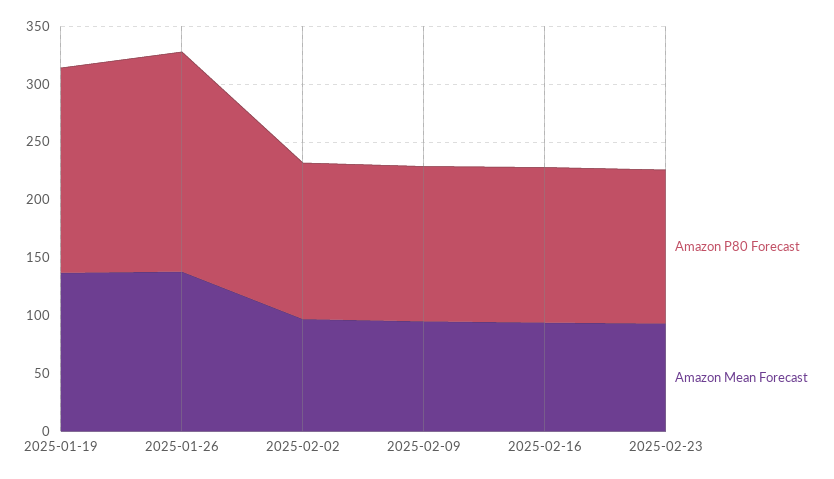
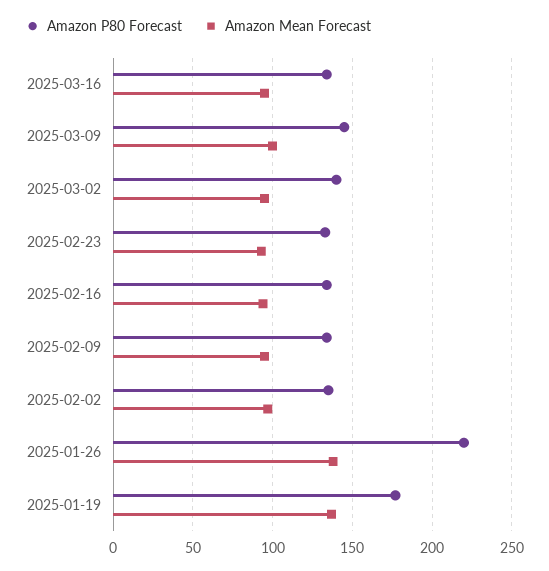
Amazon P80 Forecast, 2025-01-26: 190 -> 220
Amazon P80 Forecast, 2025-03-16: none -> 135
Amazon Mean Forecast, 2025-03-16: none -> 95
Amazon P80 Forecast, 2025-03-09: none -> 145
Amazon Mean Forecast, 2025-03-09: none -> 100
Amazon P80 Forecast, 2025-03-02: none -> 140
Amazon Mean Forecast, 2025-03-02: none -> 95

